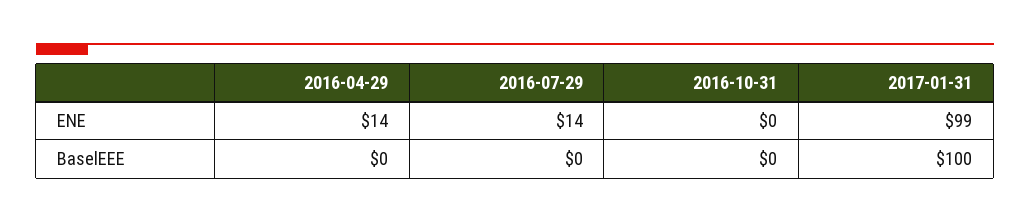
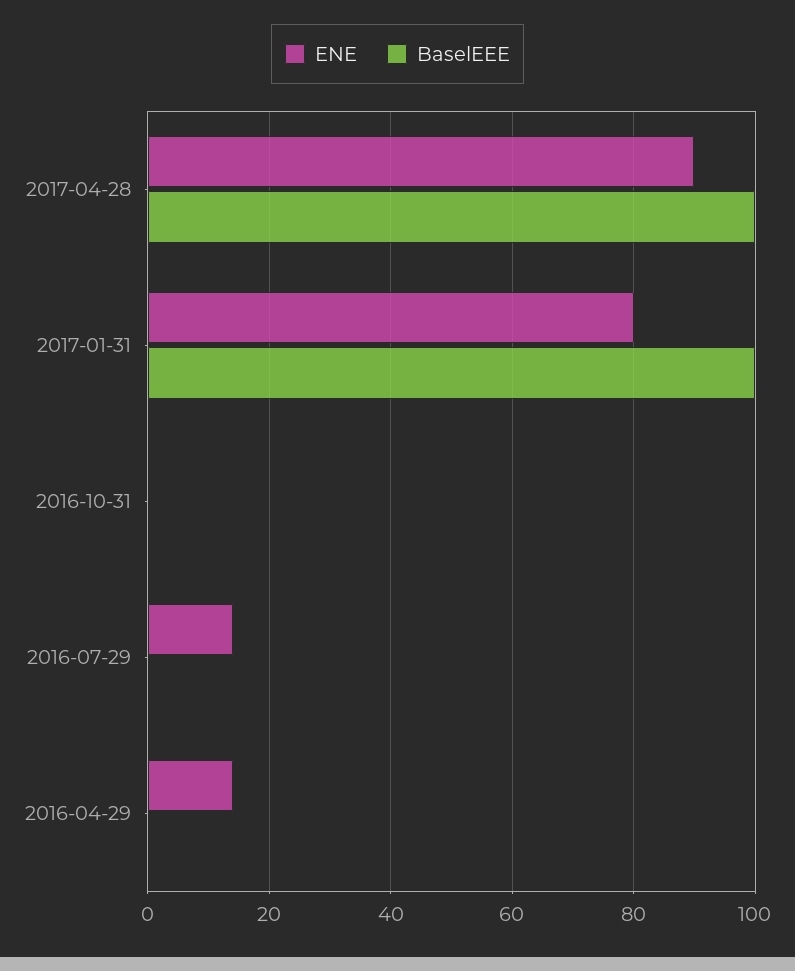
ENE, 2017-01-31: 99 -> 80
ENE, 2017-04-28: none -> 90
BaselEEE, 2017-04-28: none -> 100

